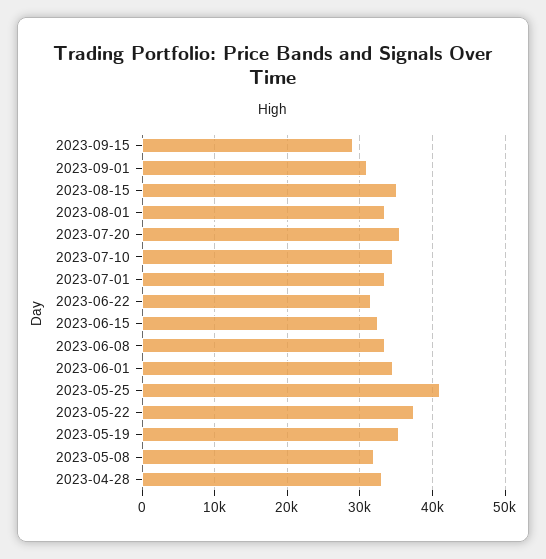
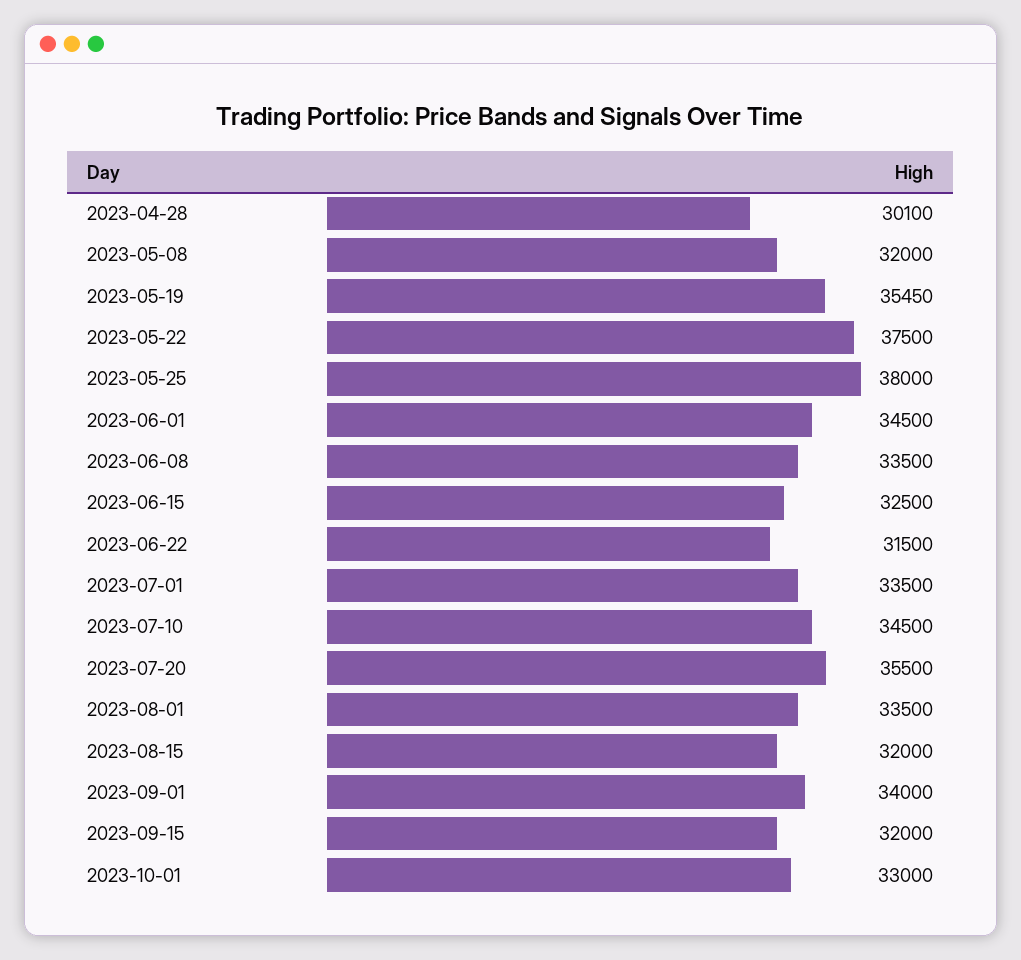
2023-09-15: 29000 -> 32000
2023-09-01: 31000 -> 34000
2023-08-15: 35000 -> 32000
2023-05-25: 41000 -> 38000
2023-04-28: 33000 -> 30100
2023-10-01: none -> 33000

